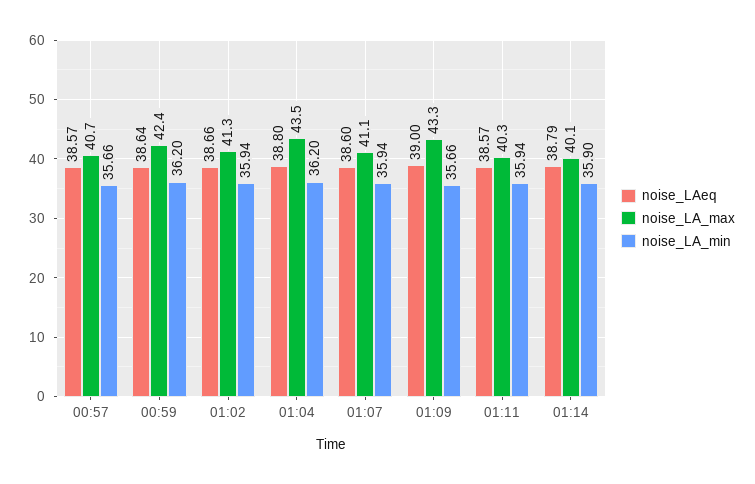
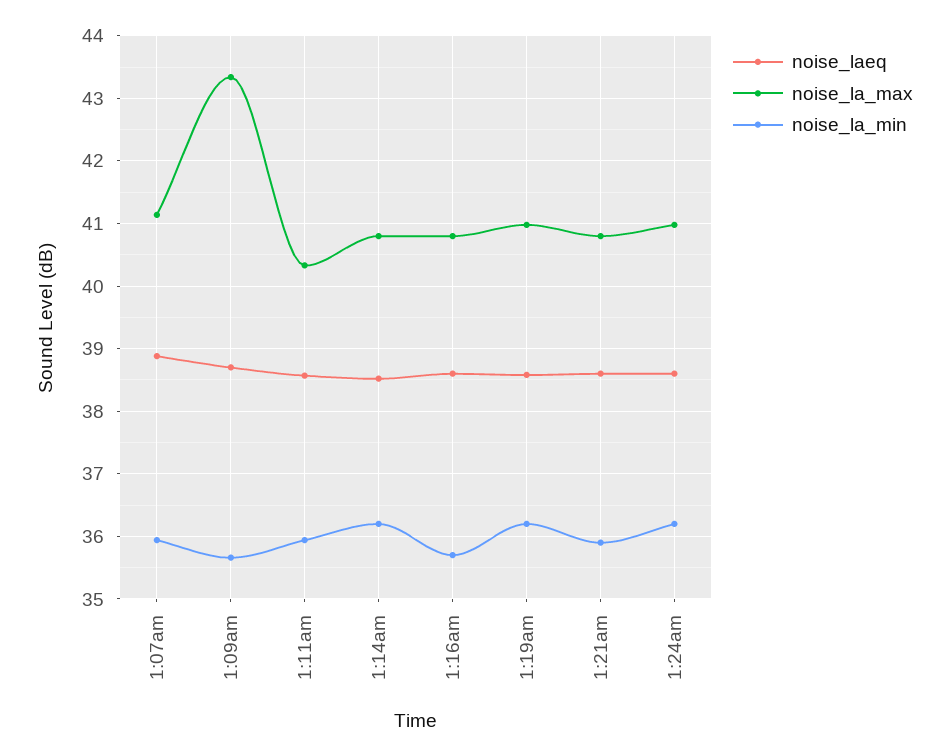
noise_LAeq, 00:57: 38.57 -> none
noise_LA_max, 00:57: 40.7 -> none
noise_LA_min, 00:57: 35.66 -> none
noise_LAeq, 00:59: 38.64 -> none
noise_LA_max, 00:59: 42.4 -> none
noise_LA_min, 00:59: 36.2 -> none
noise_LAeq, 01:02: 38.66 -> none
noise_LA_max, 01:02: 41.3 -> none
noise_LA_min, 01:02: 35.94 -> none
noise_LAeq, 01:04: 38.8 -> none
noise_LA_max, 01:04: 43.5 -> none
noise_LA_min, 01:04: 36.2 -> none
noise_LAeq, 01:07: 38.6 -> 38.9
noise_LAeq, 01:09: 39 -> 38.7
noise_LAeq, 01:14: 38.79 -> 38.5
noise_LA_max, 01:14: 40.1 -> 40.8
noise_LA_min, 01:14: 35.9 -> 36.2
noise_LAeq, 1:16am: none -> 38.6
noise_LA_max, 1:16am: none -> 40.8
noise_LA_min, 1:16am: none -> 35.7
noise_LAeq, 1:19am: none -> 38.6
noise_LA_max, 1:19am: none -> 41
noise_LA_min, 1:19am: none -> 36.2
noise_LAeq, 1:21am: none -> 38.6
noise_LA_max, 1:21am: none -> 40.8
noise_LA_min, 1:21am: none -> 35.9
noise_LAeq, 1:24am: none -> 38.6
noise_LA_max, 1:24am: none -> 41
noise_LA_min, 1:24am: none -> 36.2

